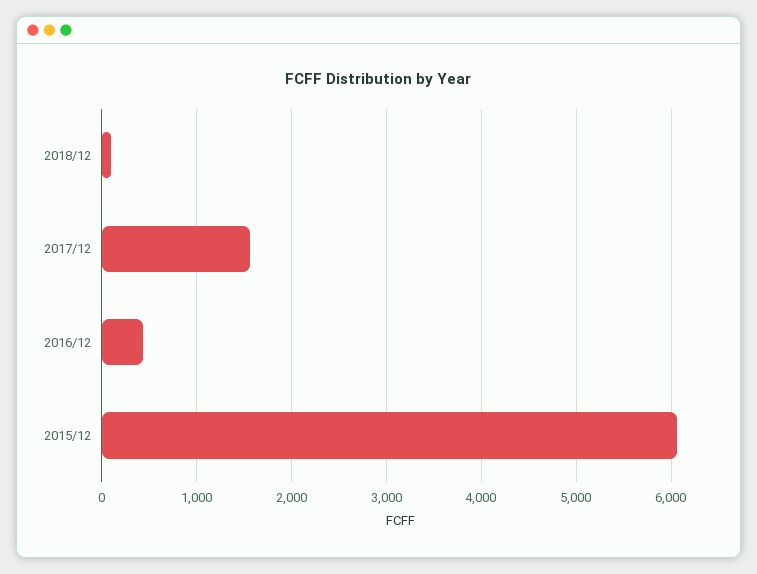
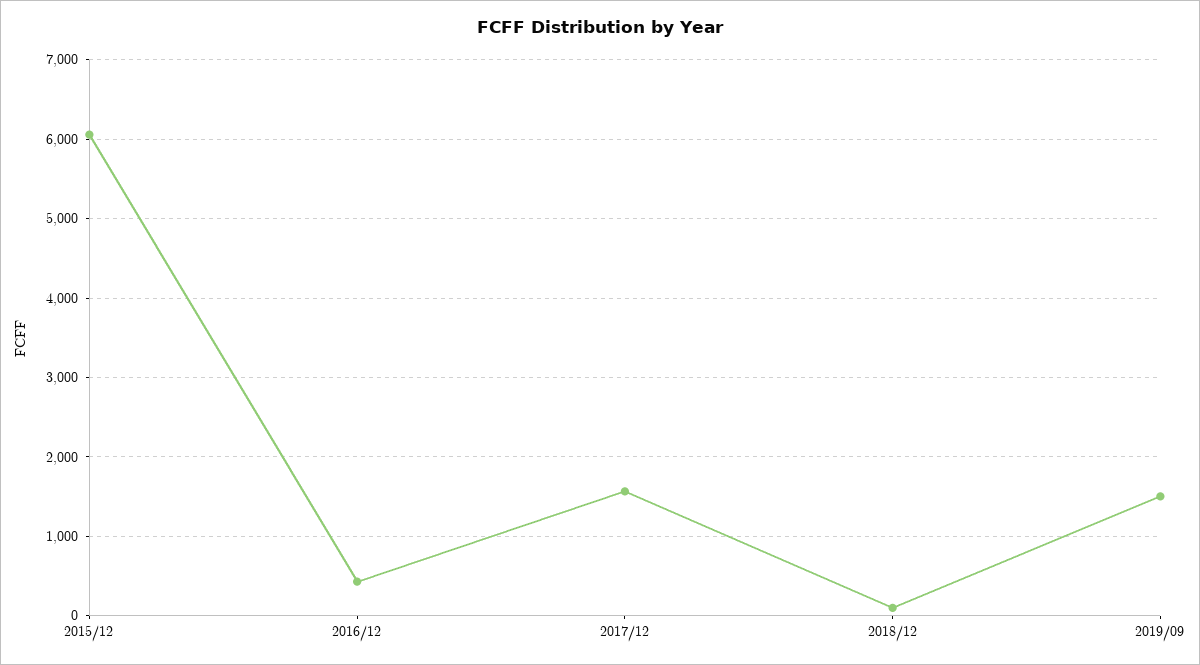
2019/09: none -> 1500

